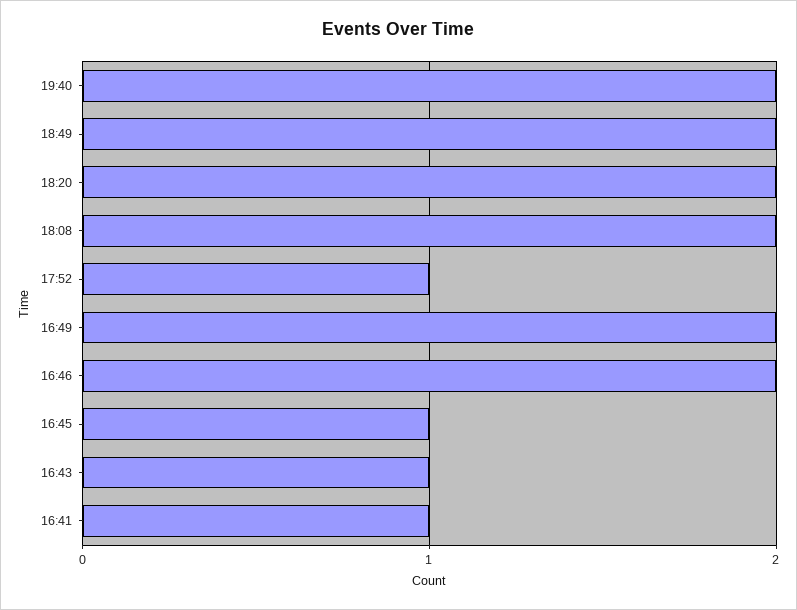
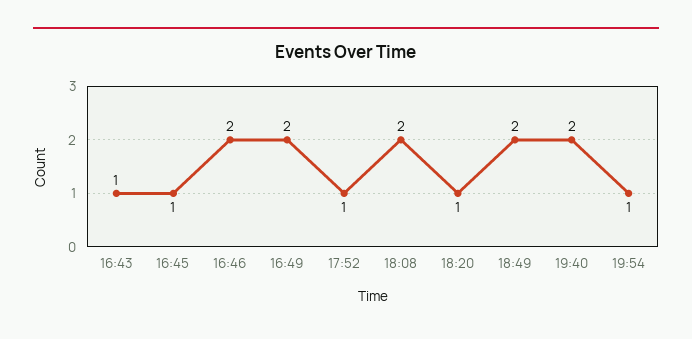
18:20: 2 -> 1
16:41: 1 -> none
19:54: none -> 1

